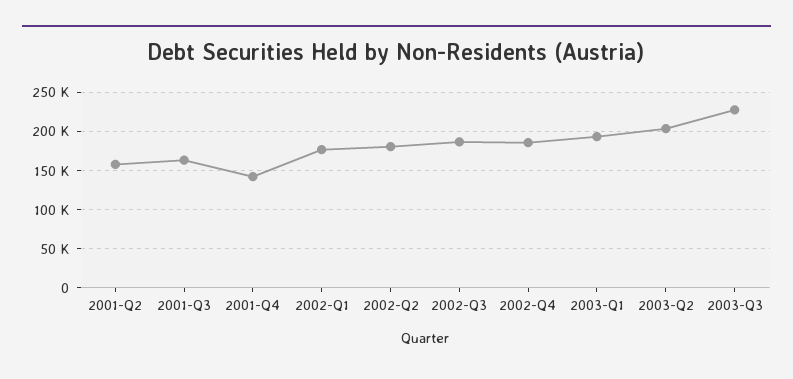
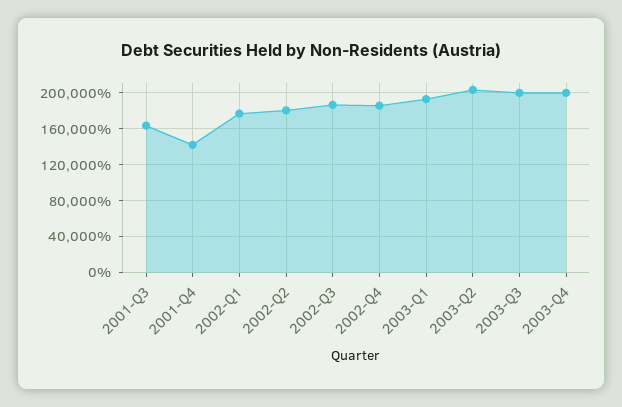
2001-Q2: 160000 -> none
2003-Q3: 230000 -> 200000
2003-Q4: none -> 200000

